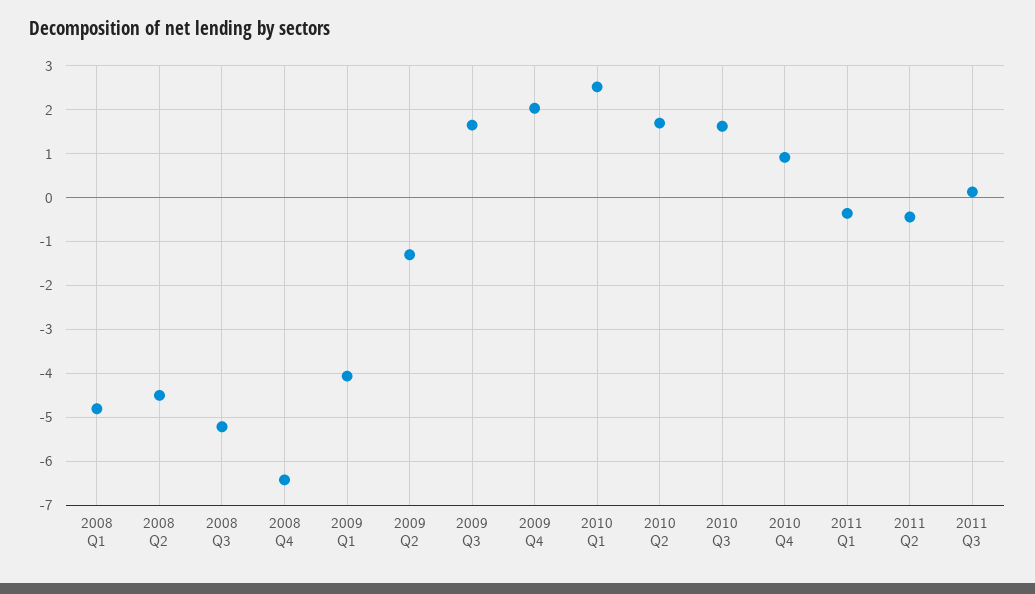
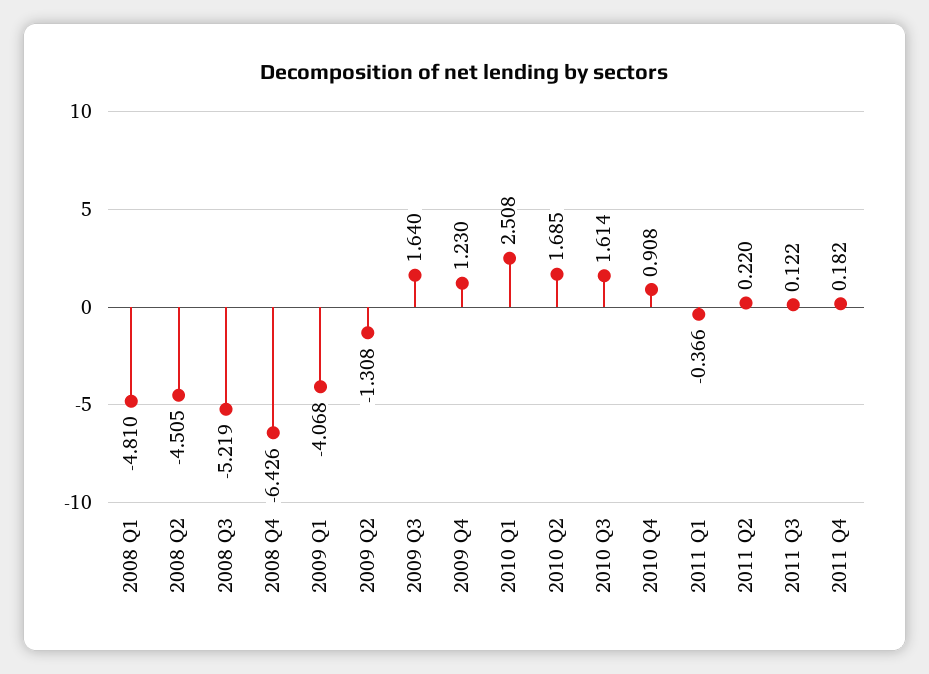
2009 Q4: 2 -> 1.23
2011 Q2: -0.4 -> 0.22
2011 Q4: none -> 0.182

